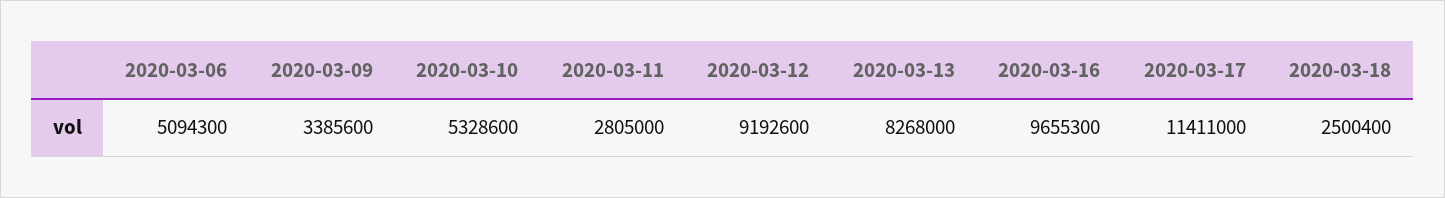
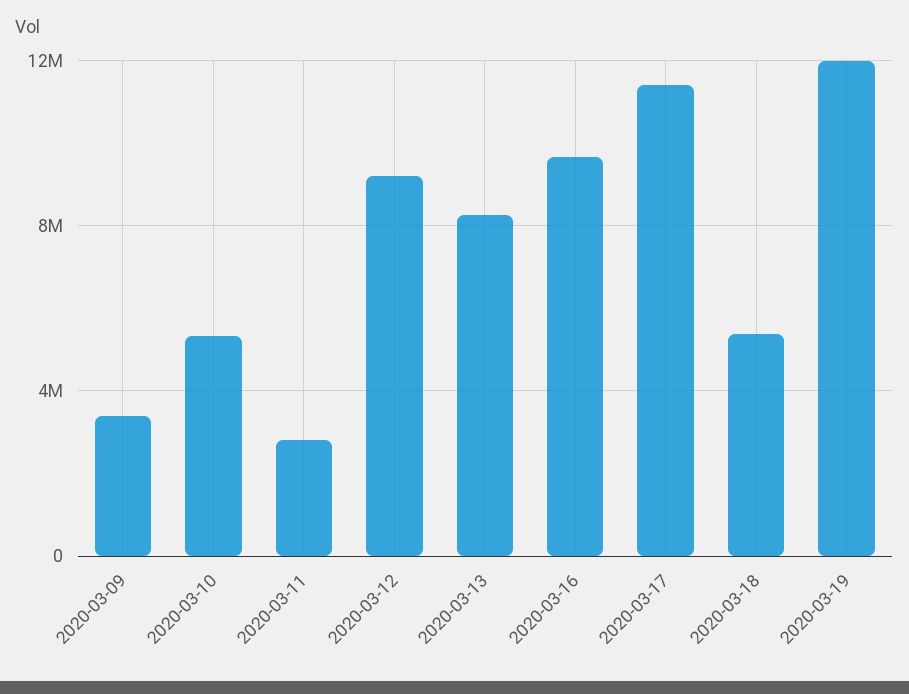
2020-03-06: 5094300 -> none
2020-03-18: 2500400 -> 5500000
2020-03-19: none -> 12000000

